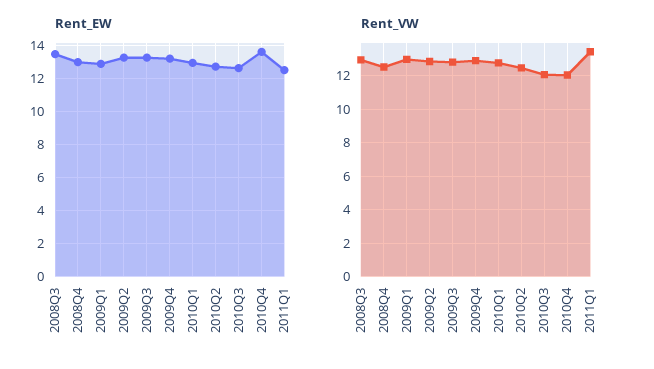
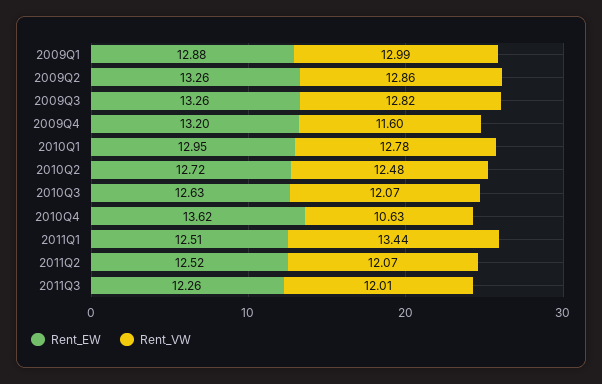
Rent_EW, 2008Q3: 13.5 -> none
Rent_EW, 2008Q4: 13 -> none
Rent_VW, 2008Q3: 13 -> none
Rent_VW, 2008Q4: 12.5 -> none
Rent_VW, 2009Q4: 13 -> 11.6
Rent_VW, 2010Q4: 12 -> 10.63
Rent_EW, 2011Q2: none -> 12.52
Rent_VW, 2011Q2: none -> 12.07
Rent_EW, 2011Q3: none -> 12.26
Rent_VW, 2011Q3: none -> 12.01

